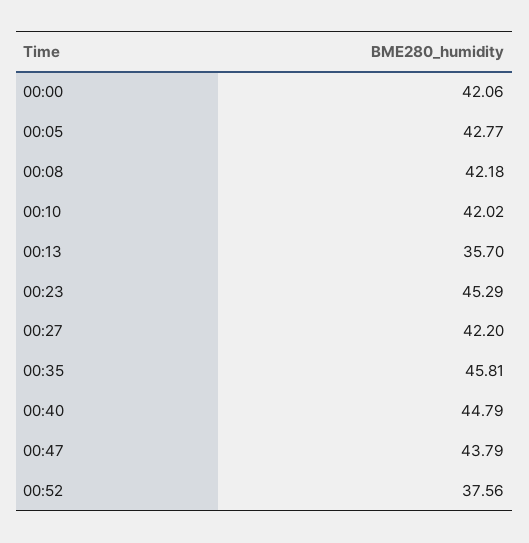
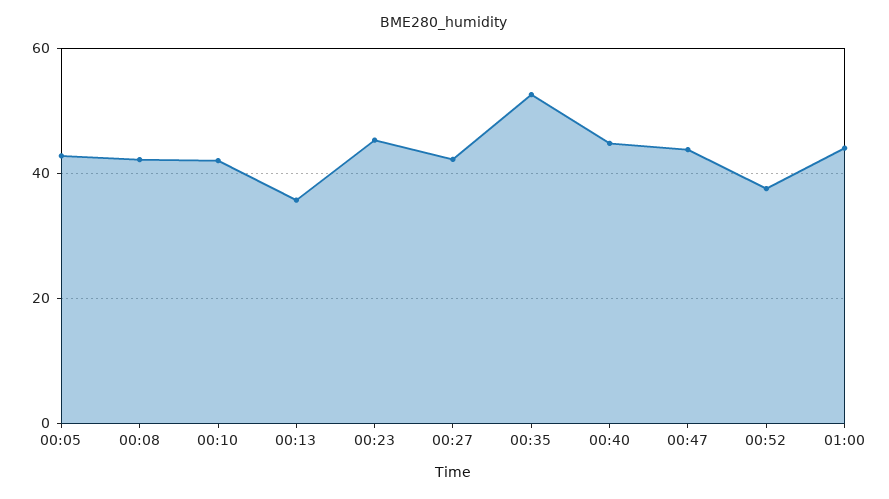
00:00: 42.06 -> none
00:35: 45.81 -> 52
01:00: none -> 44

